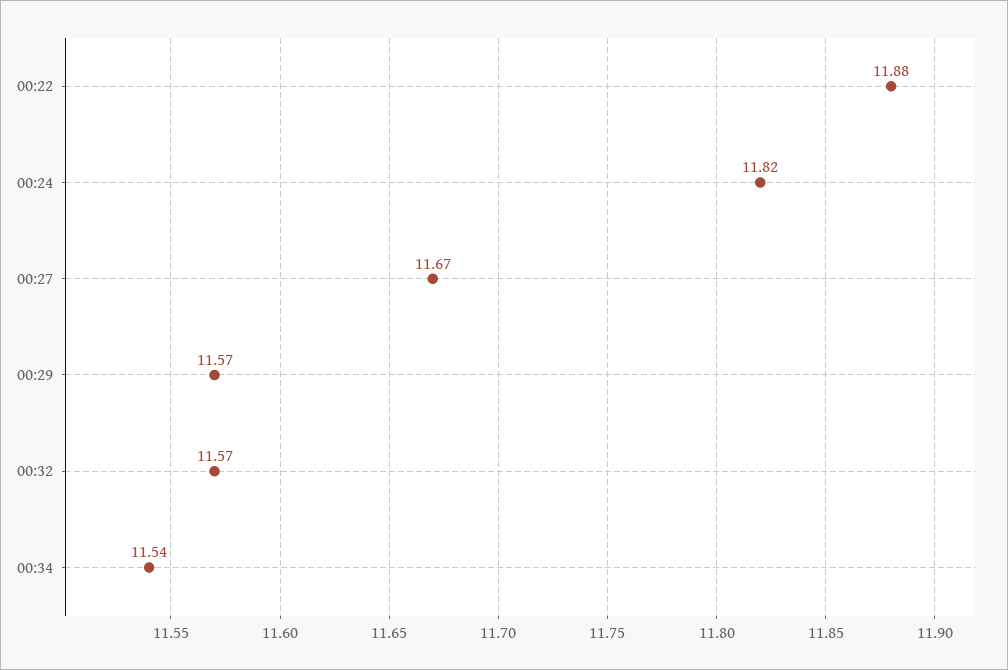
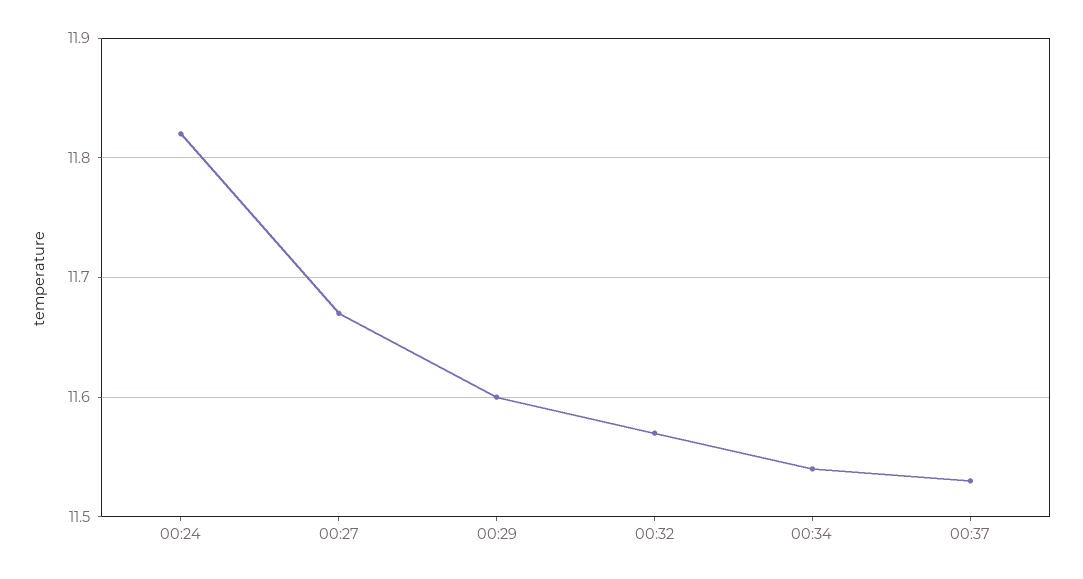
00:22: 11.88 -> none
00:29: 11.57 -> 11.6
00:37: none -> 11.53

